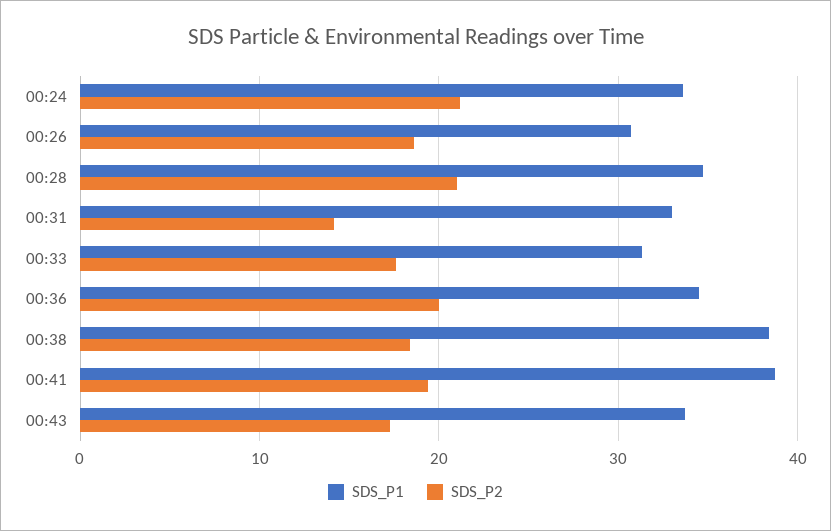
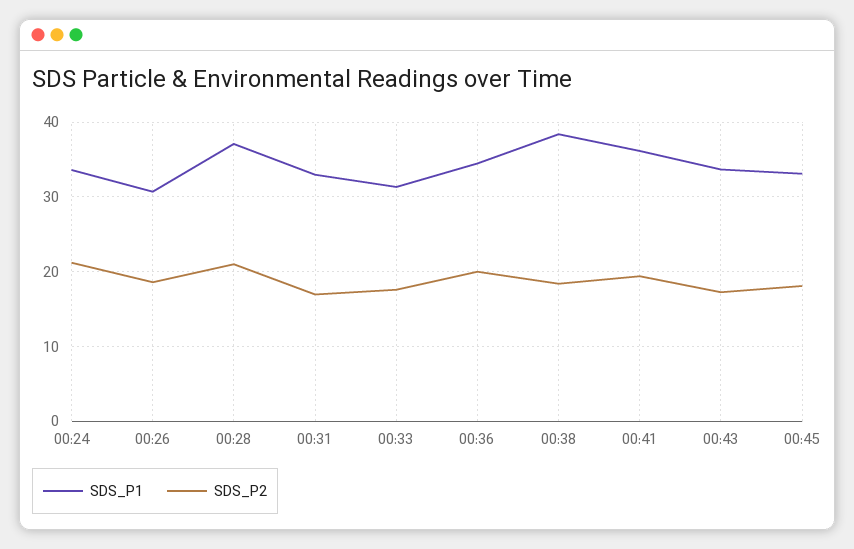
SDS_P1, 00:28: 35 -> 37
SDS_P2, 00:31: 14 -> 17
SDS_P1, 00:41: 39 -> 36
SDS_P1, 00:45: none -> 33
SDS_P2, 00:45: none -> 18

